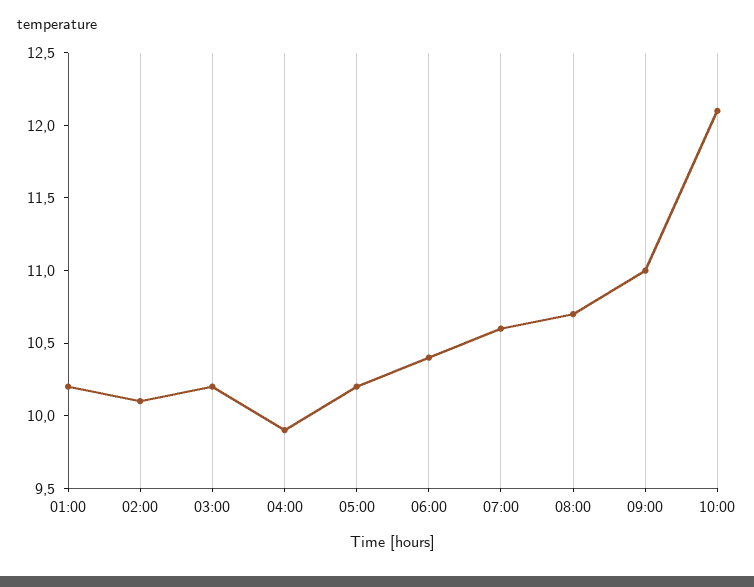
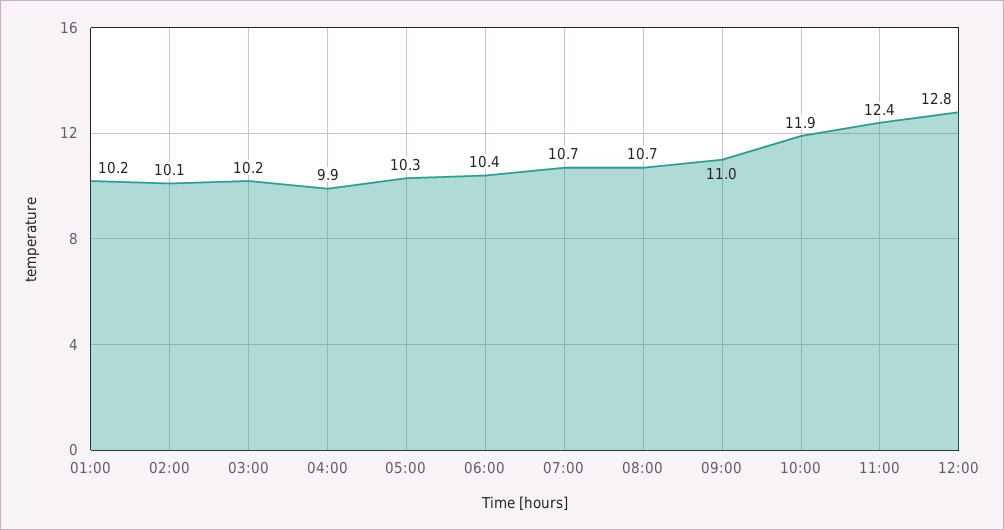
05:00: 10.2 -> 10.3
07:00: 10.6 -> 10.7
10:00: 12.1 -> 11.9
11:00: none -> 12.4
12:00: none -> 12.8

